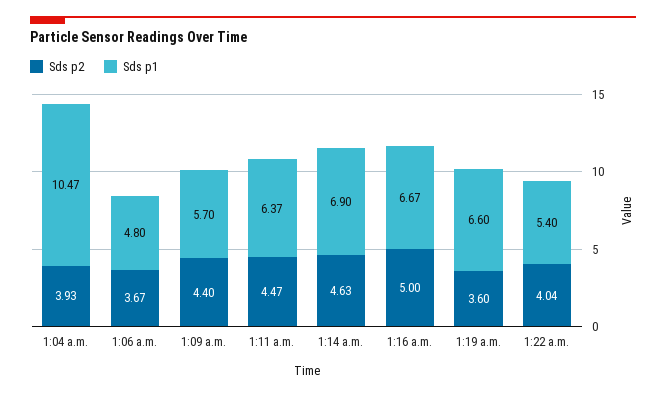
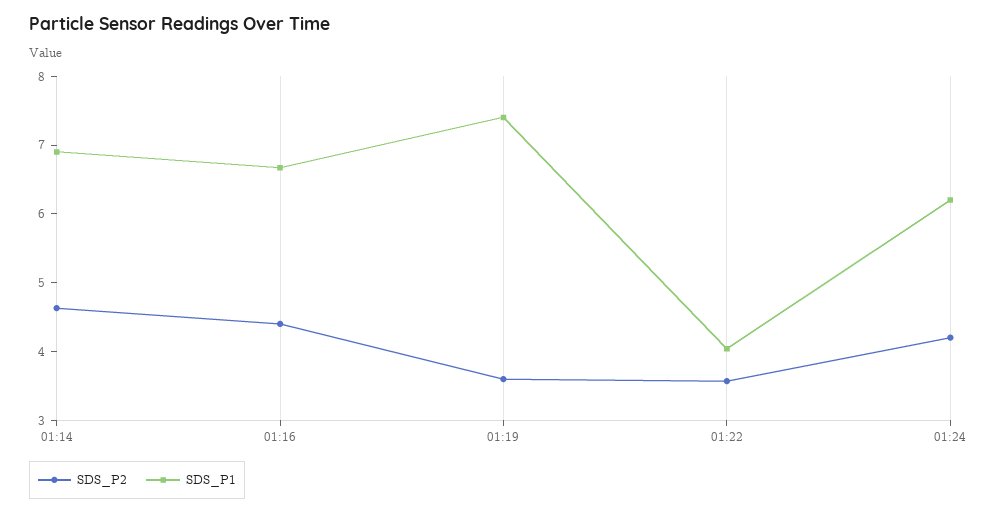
Sds p2, 1:04 a.m.: 3.93 -> none
Sds p1, 1:04 a.m.: 10.47 -> none
Sds p2, 1:06 a.m.: 3.67 -> none
Sds p1, 1:06 a.m.: 4.8 -> none
Sds p2, 1:09 a.m.: 4.4 -> none
Sds p1, 1:09 a.m.: 5.7 -> none
Sds p2, 1:11 a.m.: 4.47 -> none
Sds p1, 1:11 a.m.: 6.37 -> none
Sds p2, 1:16 a.m.: 5 -> 4.4
Sds p1, 1:19 a.m.: 6.6 -> 7.4
Sds p2, 1:22 a.m.: 4.04 -> 3.6
Sds p1, 1:22 a.m.: 5.4 -> 4
Sds p2, 01:24: none -> 4.2
Sds p1, 01:24: none -> 6.2

